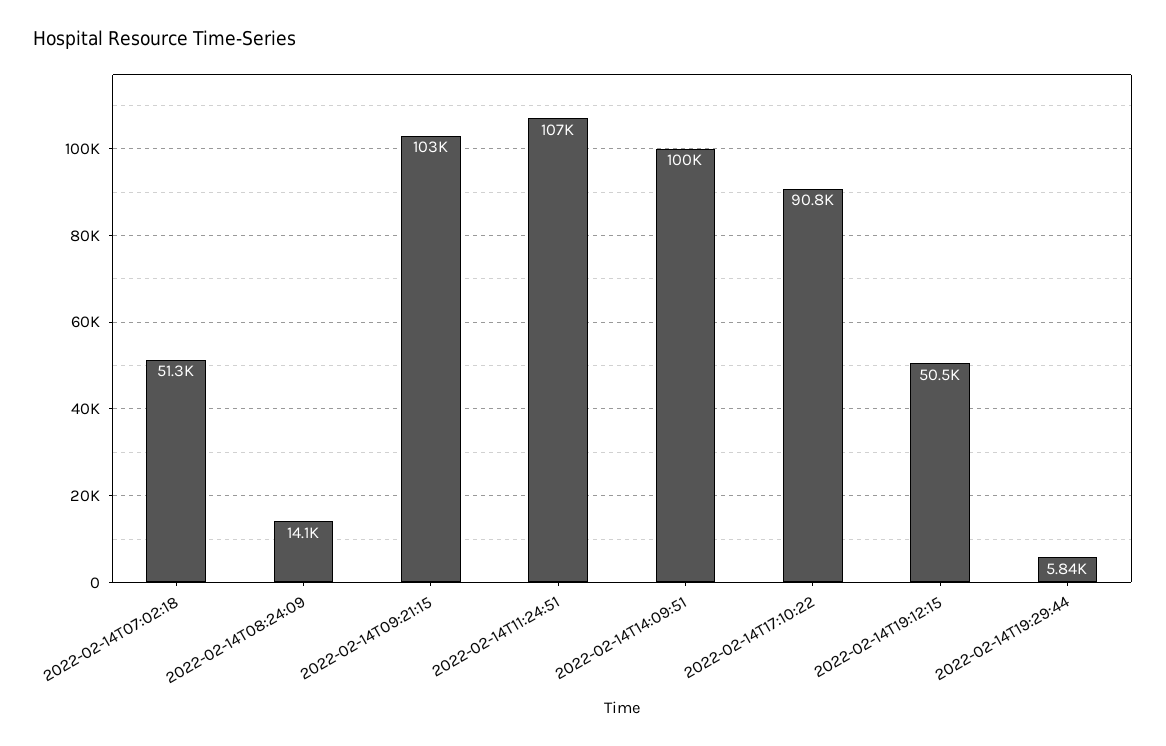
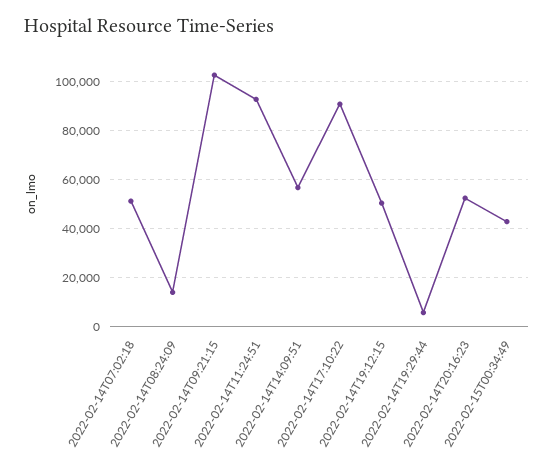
2022-02-14T11:24:51: 107000 -> 92500
2022-02-14T14:09:51: 100000 -> 57500
2022-02-14T20:16:23: none -> 52500
2022-02-15T00:34:49: none -> 42500

